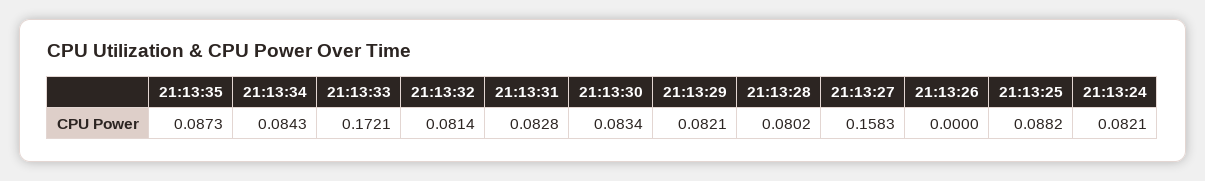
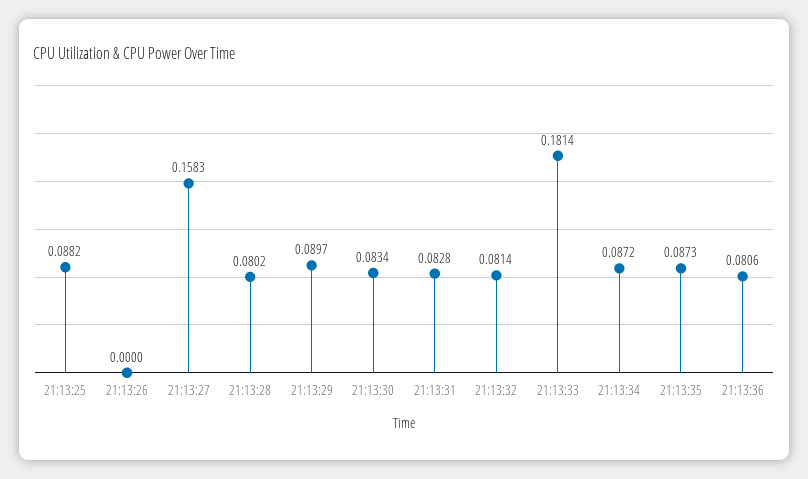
21:13:34: 0.0843 -> 0.0872
21:13:33: 0.1721 -> 0.1814
21:13:29: 0.0821 -> 0.0897
21:13:24: 0.0821 -> none
21:13:36: none -> 0.0806

